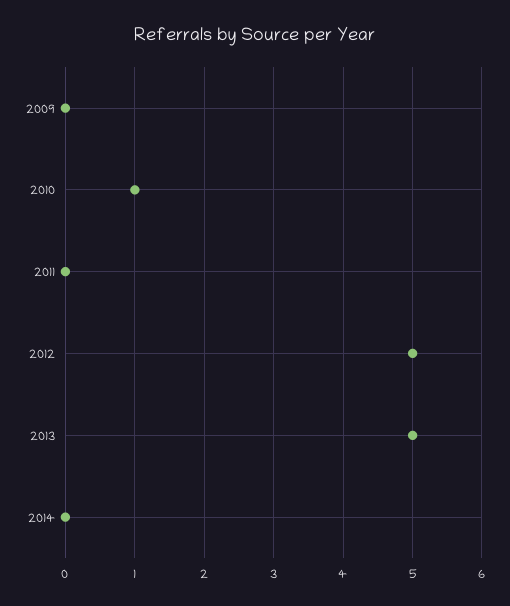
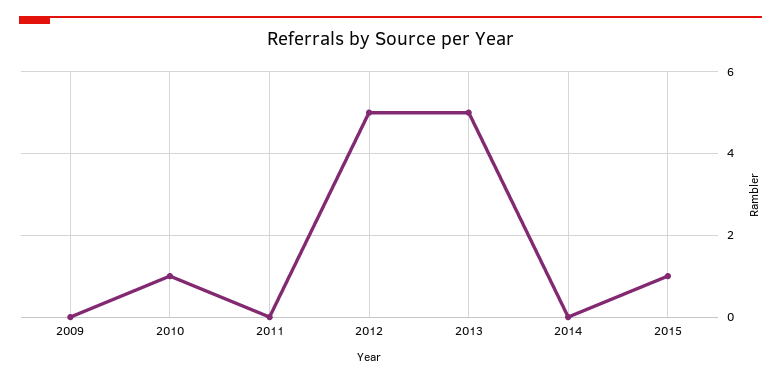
2015: none -> 1

